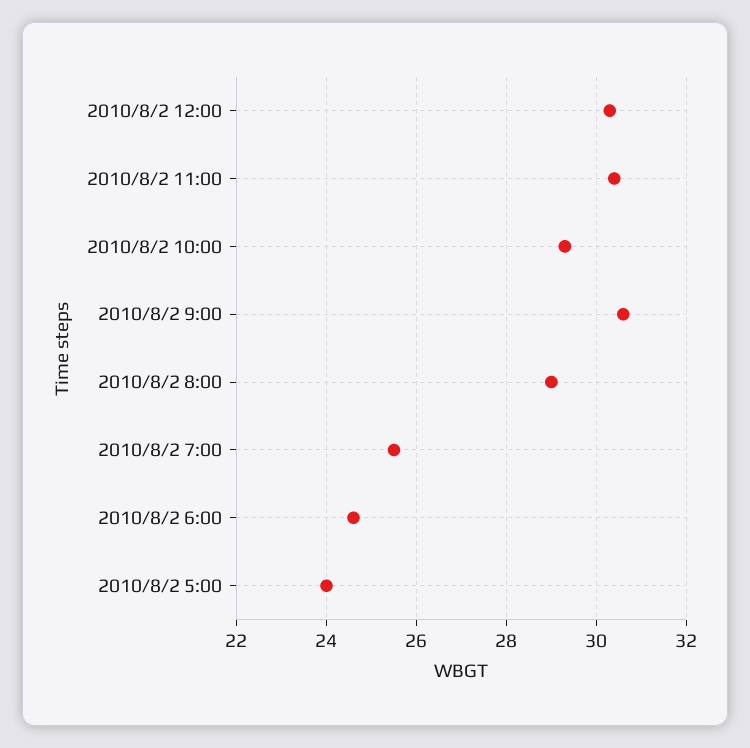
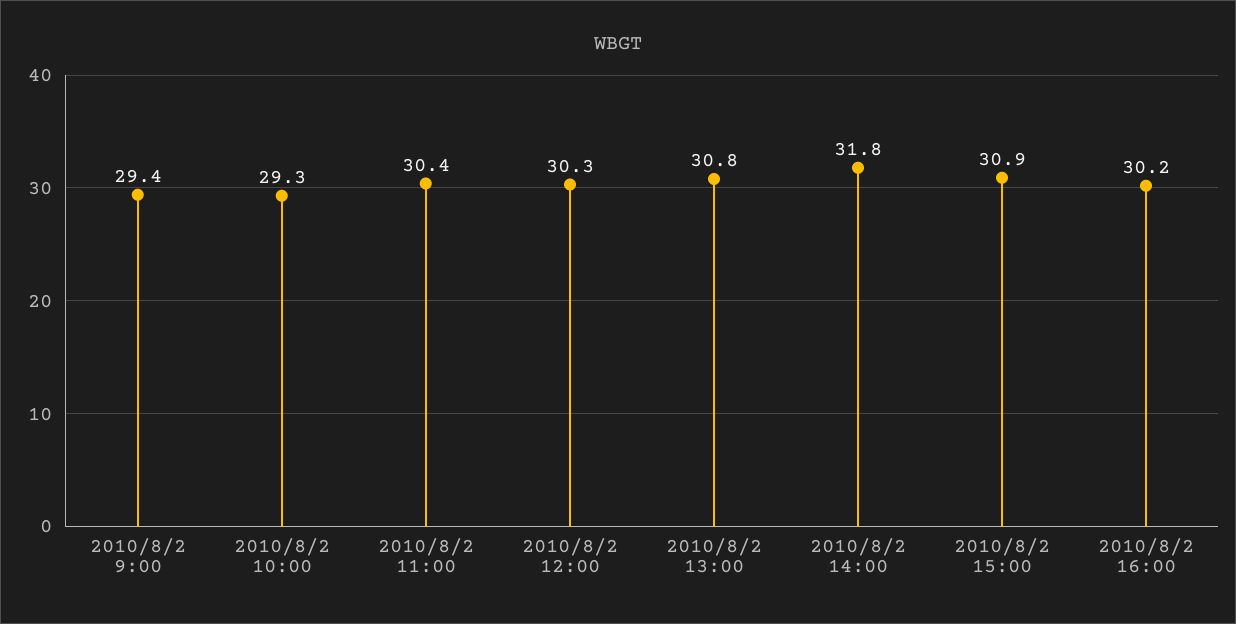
2010/8/2 9:00: 30.5 -> 29.4
2010/8/2 8:00: 29 -> none
2010/8/2 7:00: 25.5 -> none
2010/8/2 6:00: 24.5 -> none
2010/8/2 5:00: 24 -> none
2010/8/2 13:00: none -> 30.8
2010/8/2 14:00: none -> 31.8
2010/8/2 15:00: none -> 30.9
2010/8/2 16:00: none -> 30.2

